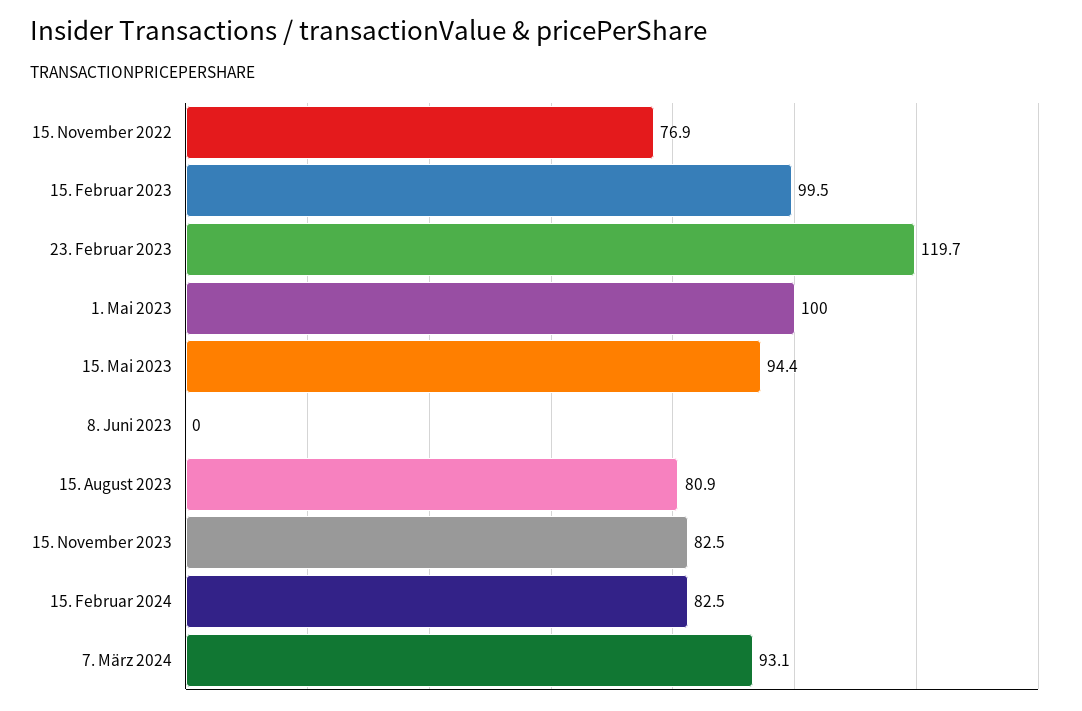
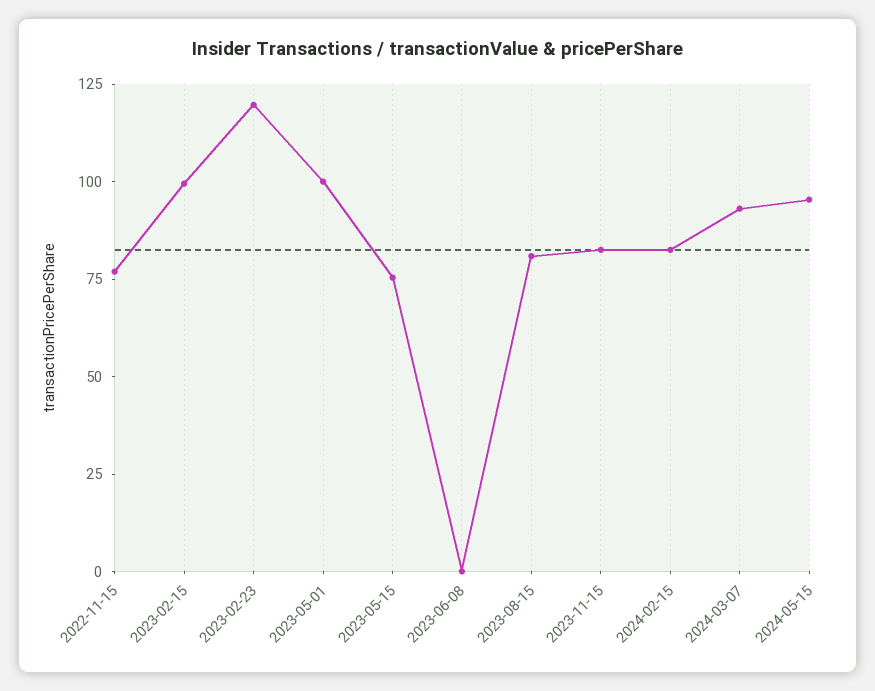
15. Mai 2023: 94.4 -> 75
2024-05-15: none -> 95

